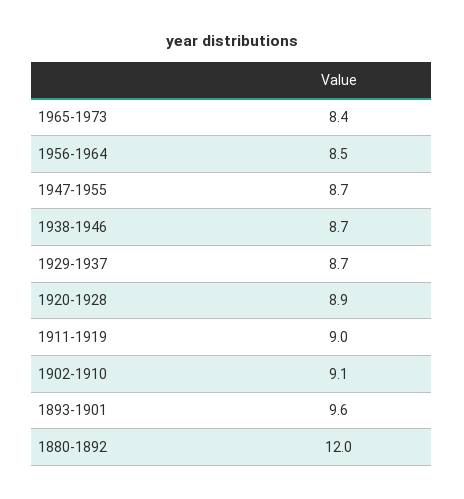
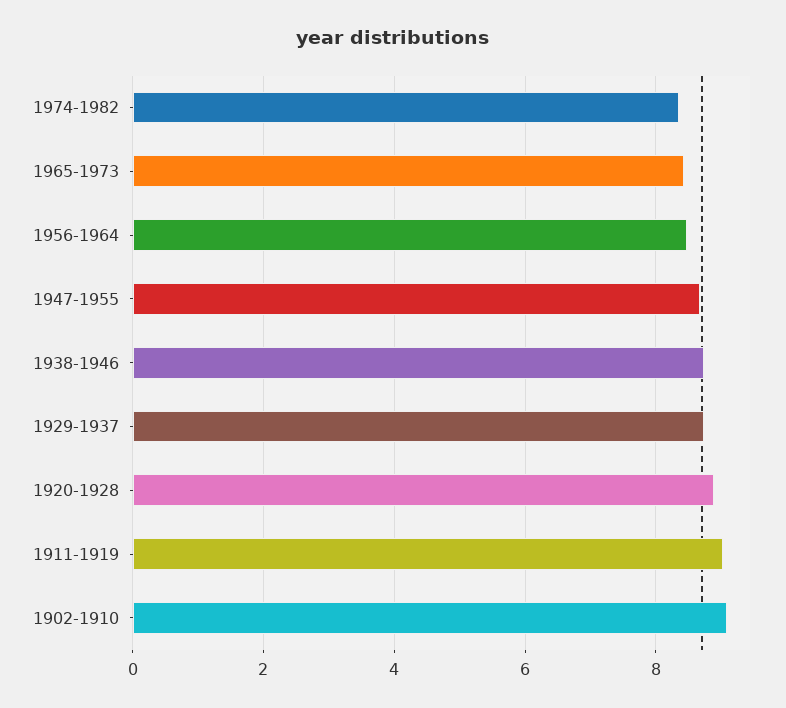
1893-1901: 9.6 -> none
1880-1892: 12 -> none
1974-1982: none -> 8.4

